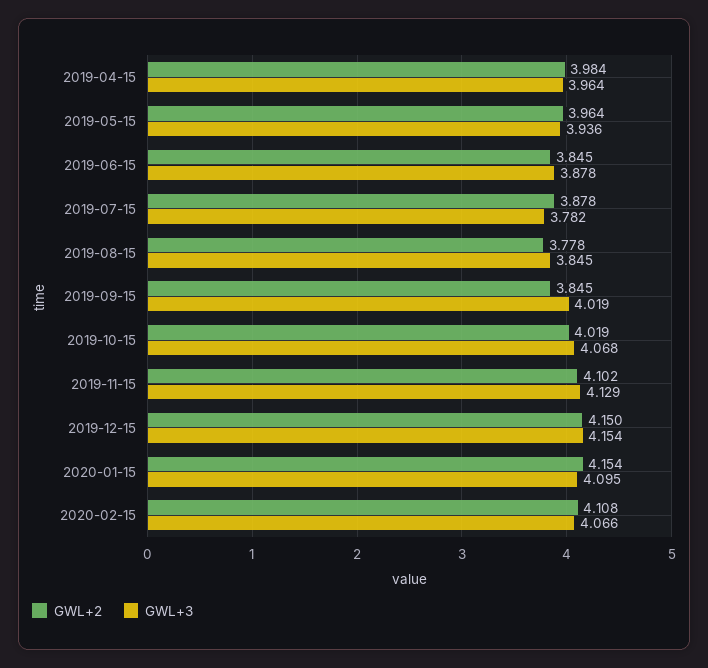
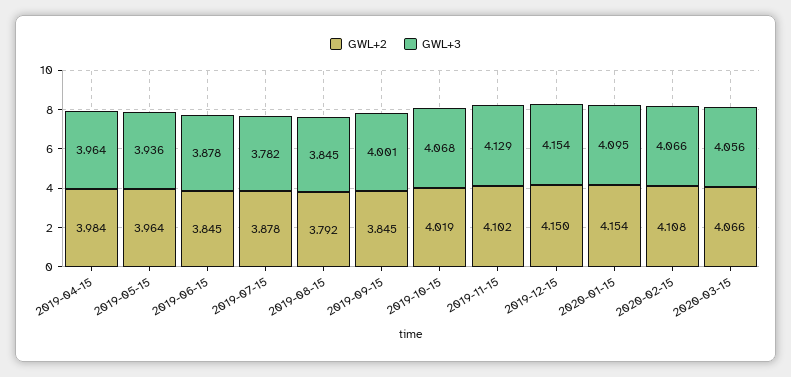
GWL+2, 2019-08-15: 3.778 -> 3.792
GWL+3, 2019-09-15: 4.019 -> 4.001
GWL+2, 2020-03-15: none -> 4.066
GWL+3, 2020-03-15: none -> 4.056

